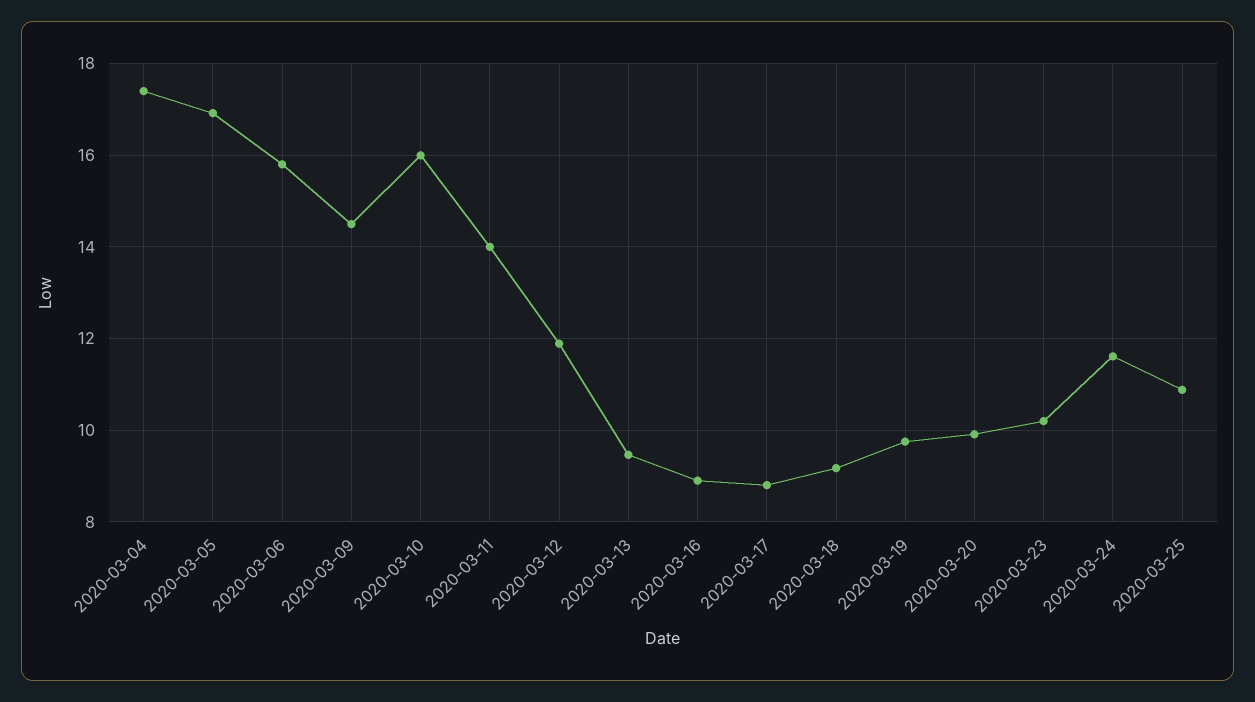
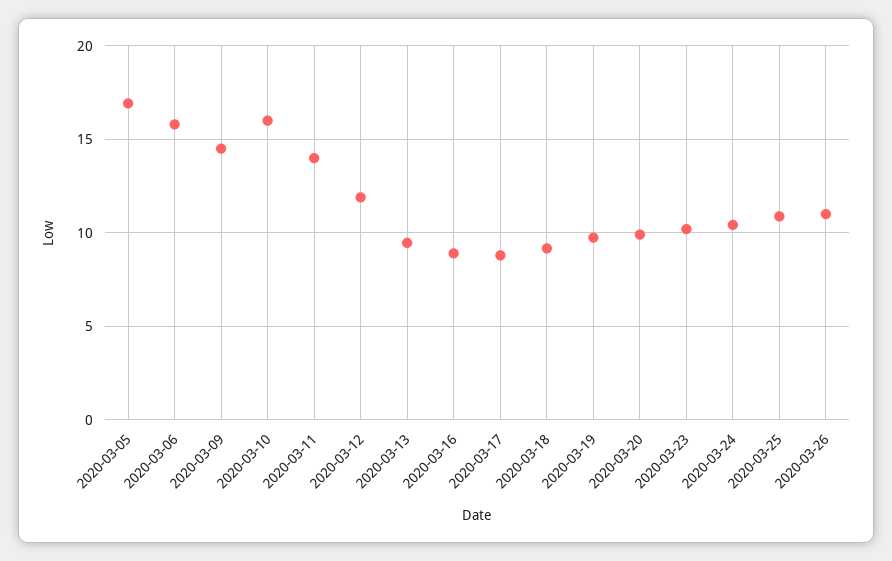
2020-03-04: 17.4 -> none
2020-03-24: 11.6 -> 10.5
2020-03-26: none -> 11

